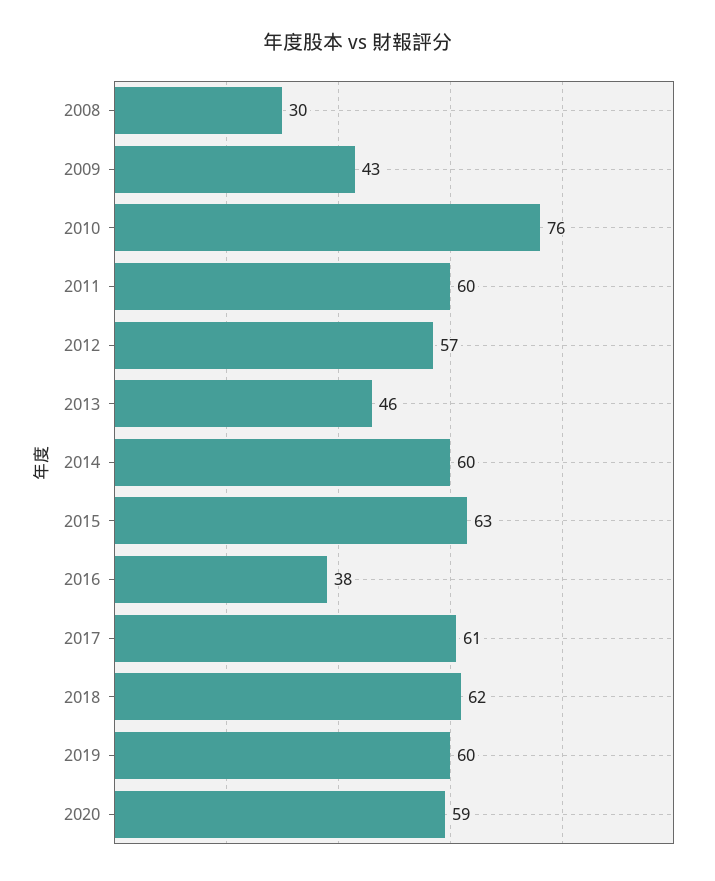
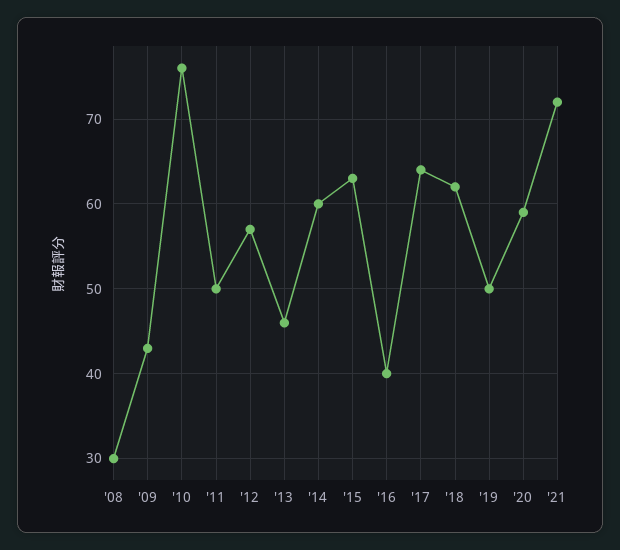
2011: 60 -> 50
2016: 38 -> 40
2017: 61 -> 64
2019: 60 -> 50
'21: none -> 72

